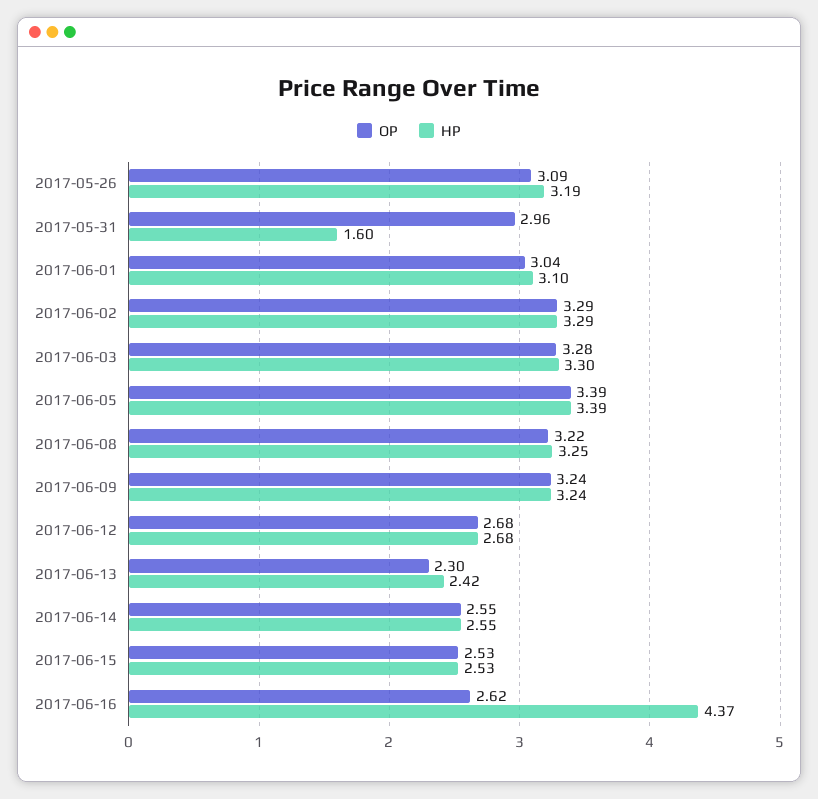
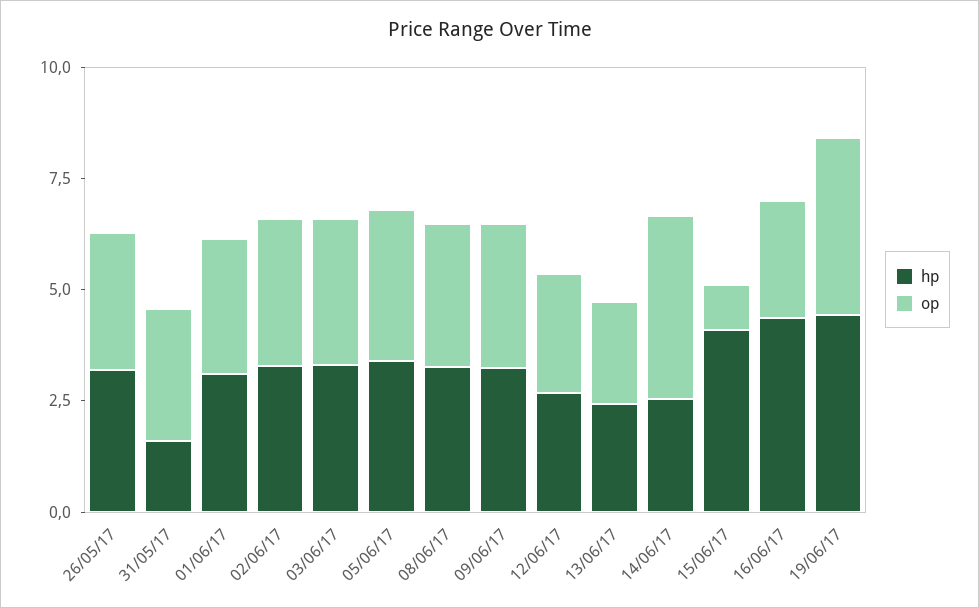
OP, 2017-06-14: 2.55 -> 4
OP, 2017-06-15: 2.53 -> 1
HP, 2017-06-15: 2.53 -> 4
HP, 19/06/17: none -> 4.5
OP, 19/06/17: none -> 4

